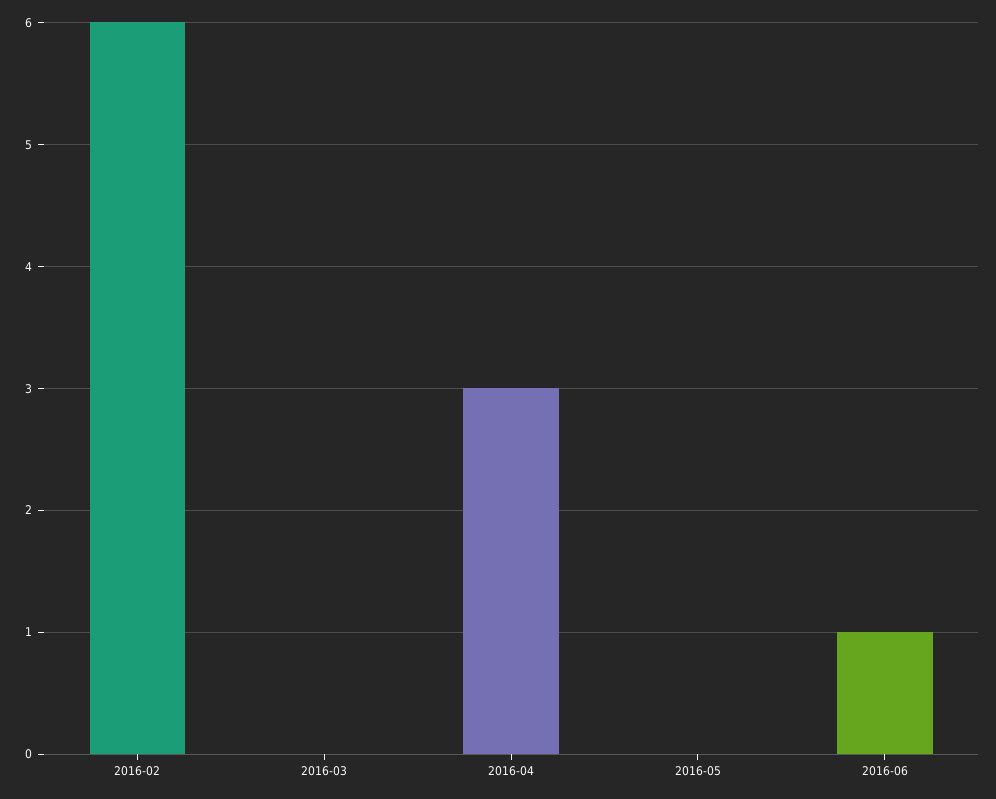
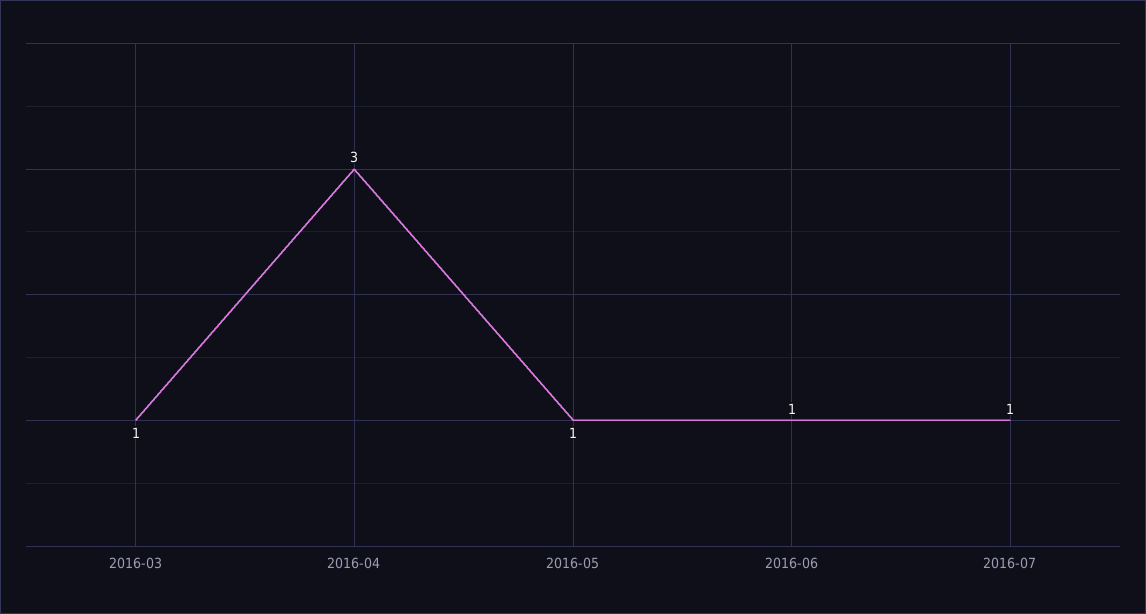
2016-02: 6 -> none
2016-03: 0 -> 1
2016-05: 0 -> 1
2016-07: none -> 1

